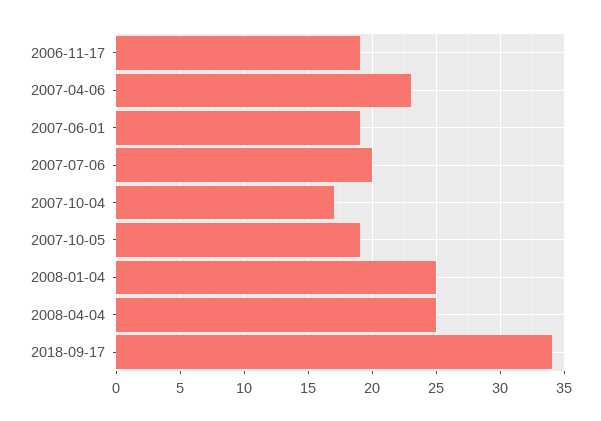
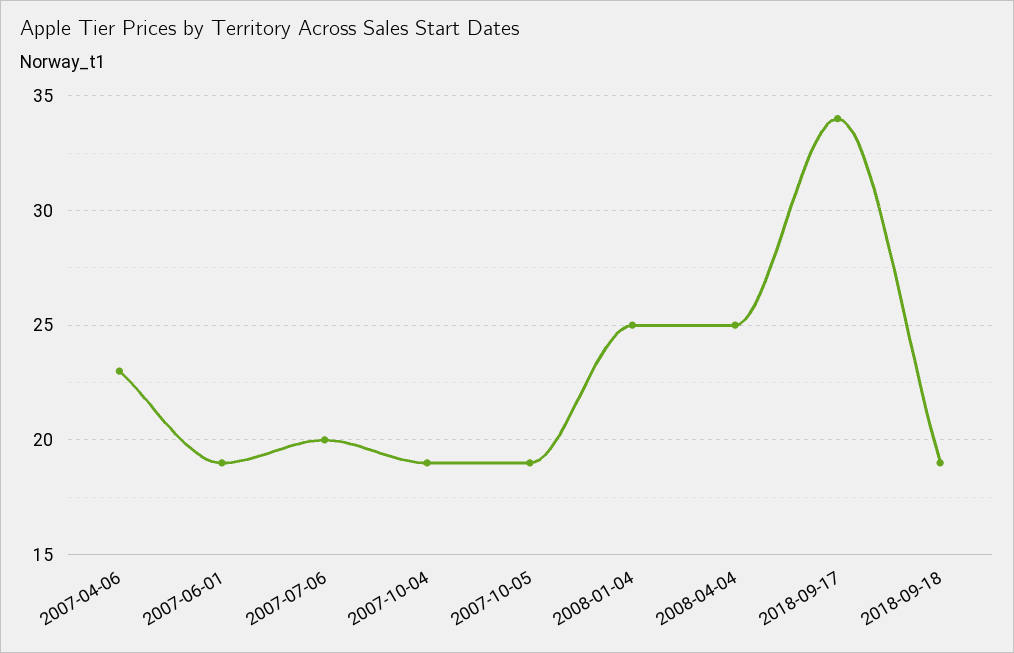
2006-11-17: 19 -> none
2007-10-04: 17 -> 19
2018-09-18: none -> 19

